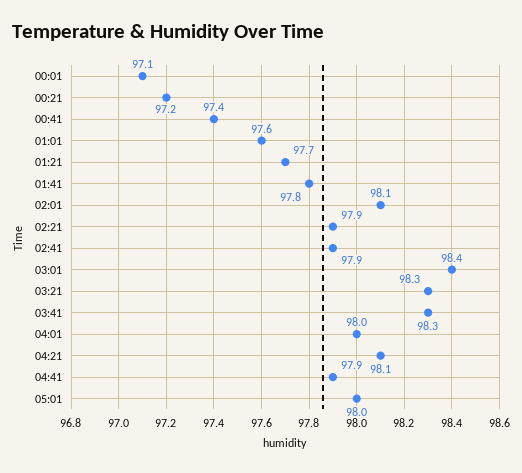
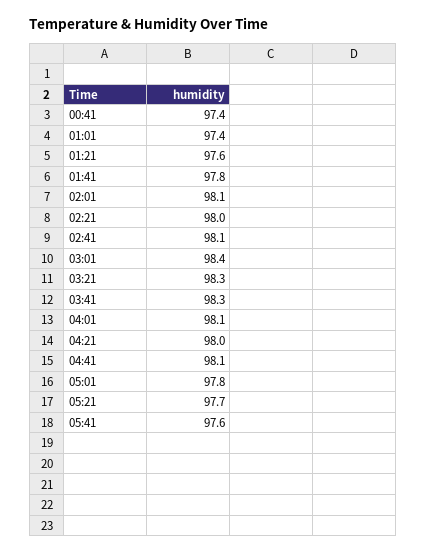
00:01: 97.1 -> none
00:21: 97.2 -> none
01:01: 97.6 -> 97.4
01:21: 97.7 -> 97.6
02:21: 97.9 -> 98
02:41: 97.9 -> 98.1
04:01: 98 -> 98.1
04:21: 98.1 -> 98
04:41: 97.9 -> 98.1
05:01: 98 -> 97.8
05:21: none -> 97.7
05:41: none -> 97.6

